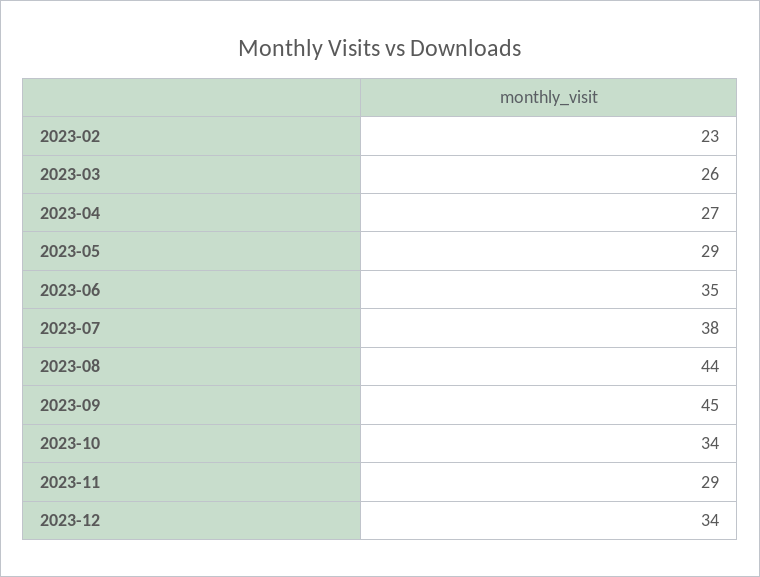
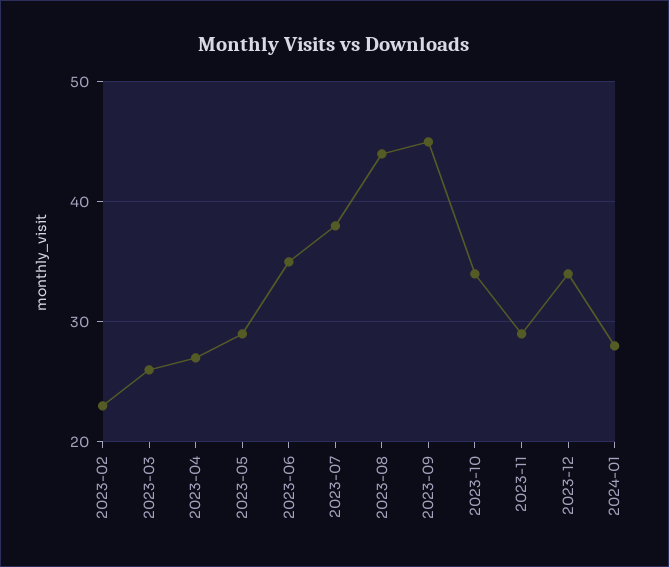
2024-01: none -> 28

